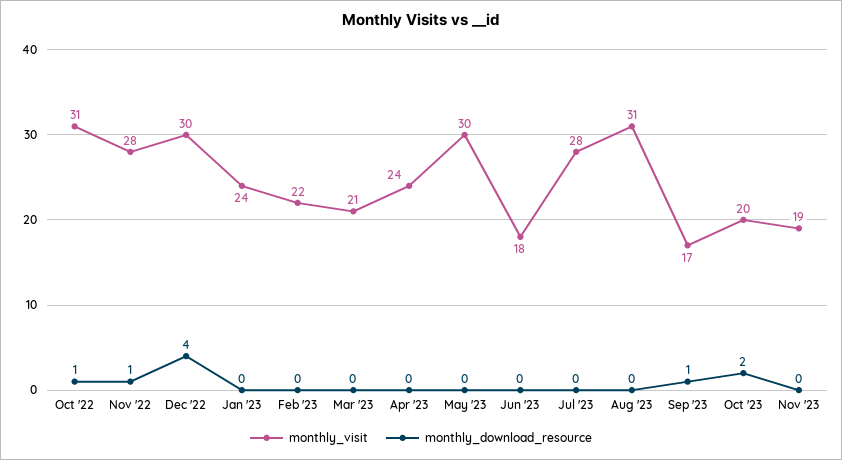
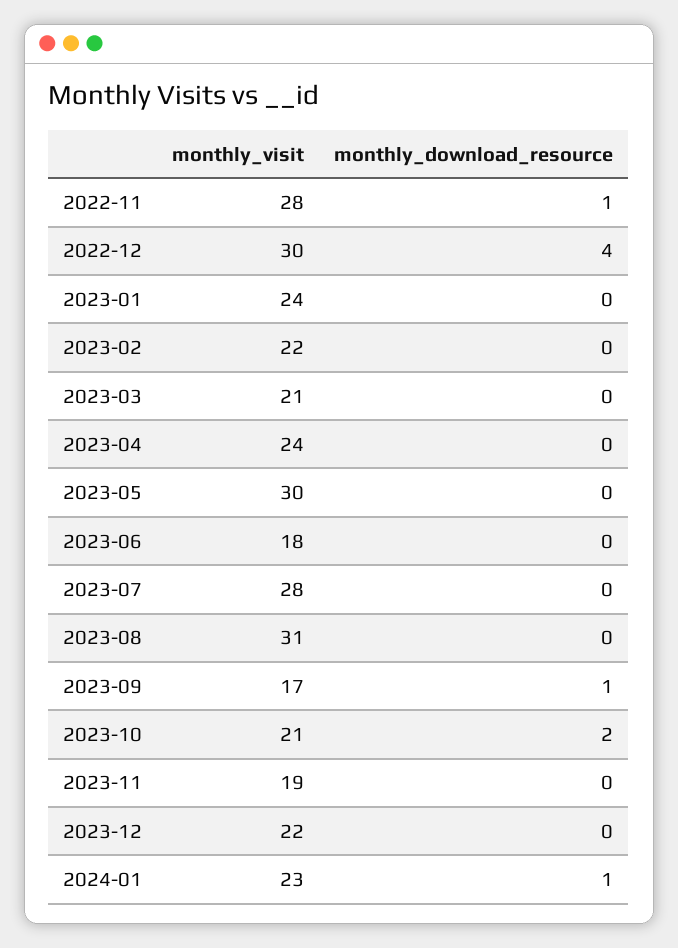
monthly_visit, Oct '22: 31 -> none
monthly_download_resource, Oct '22: 1 -> none
monthly_visit, Oct '23: 20 -> 21
monthly_visit, 2023-12: none -> 22
monthly_download_resource, 2023-12: none -> 0
monthly_visit, 2024-01: none -> 23
monthly_download_resource, 2024-01: none -> 1

